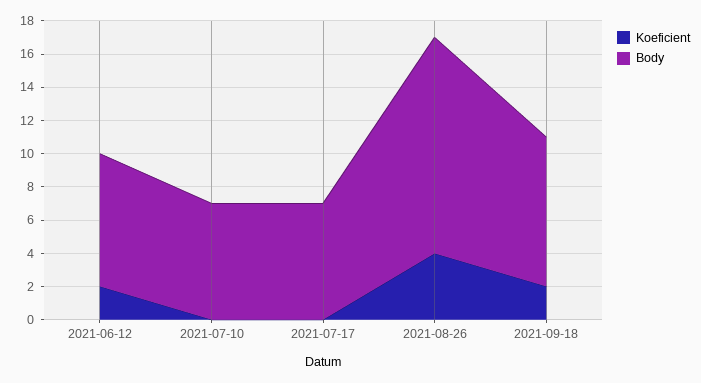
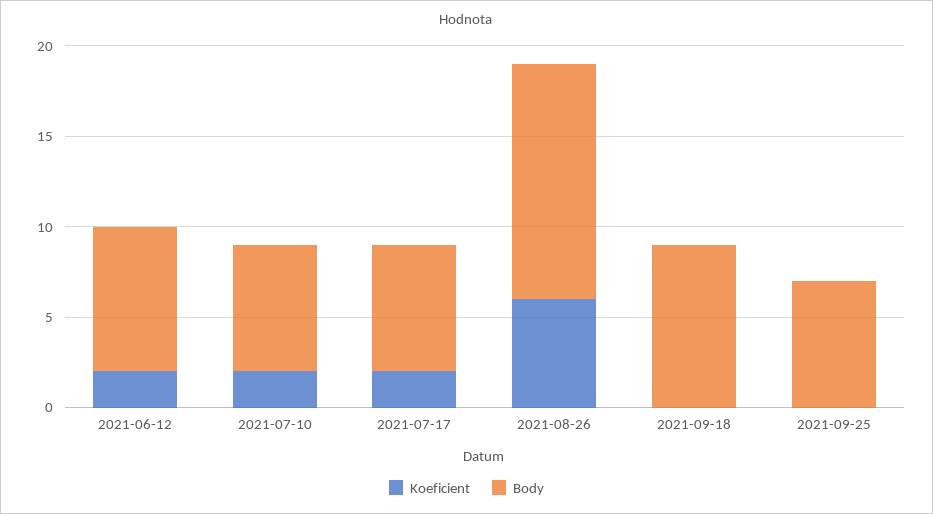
Koeficient, 2021-07-10: 0 -> 2
Koeficient, 2021-07-17: 0 -> 2
Koeficient, 2021-08-26: 4 -> 6
Koeficient, 2021-09-18: 2 -> 0
Koeficient, 2021-09-25: none -> 0
Body, 2021-09-25: none -> 7

